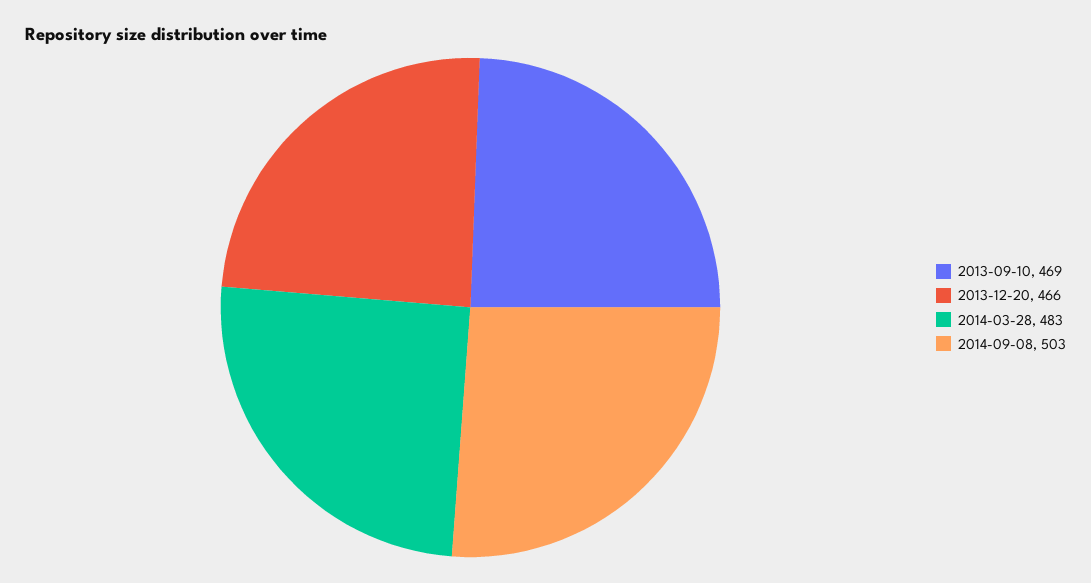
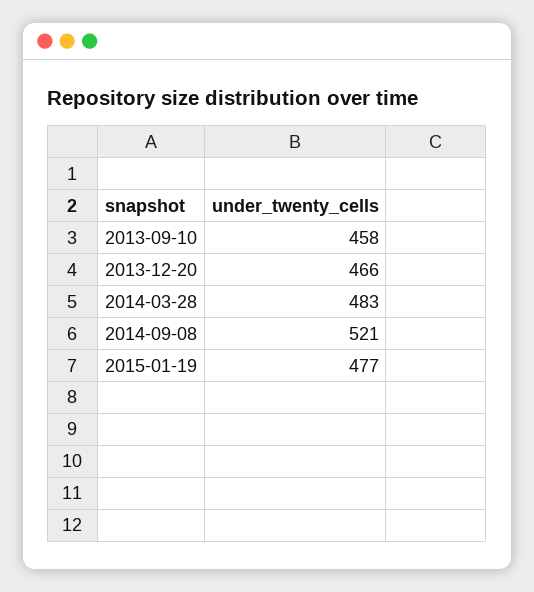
2013-09-10: 469 -> 458
2014-09-08: 503 -> 521
2015-01-19: none -> 477

